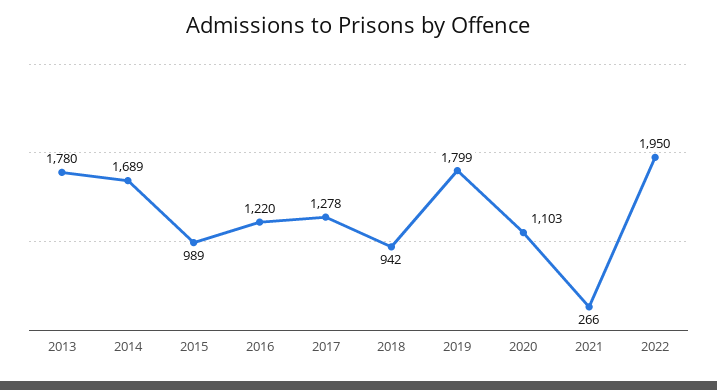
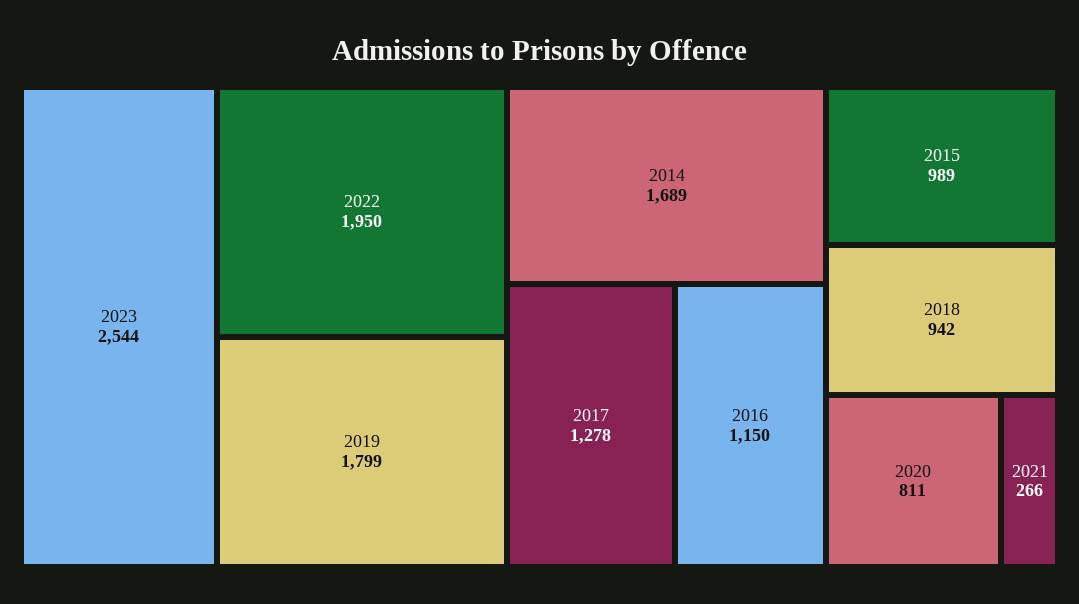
2013: 1780 -> none
2016: 1220 -> 1150
2020: 1103 -> 811
2023: none -> 2544

